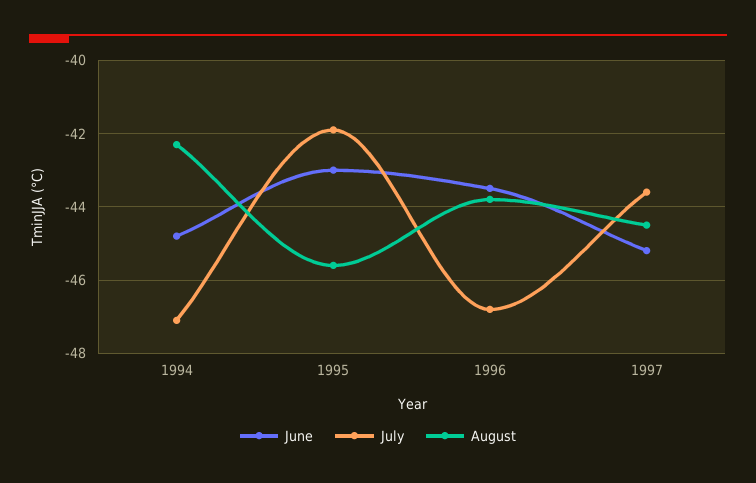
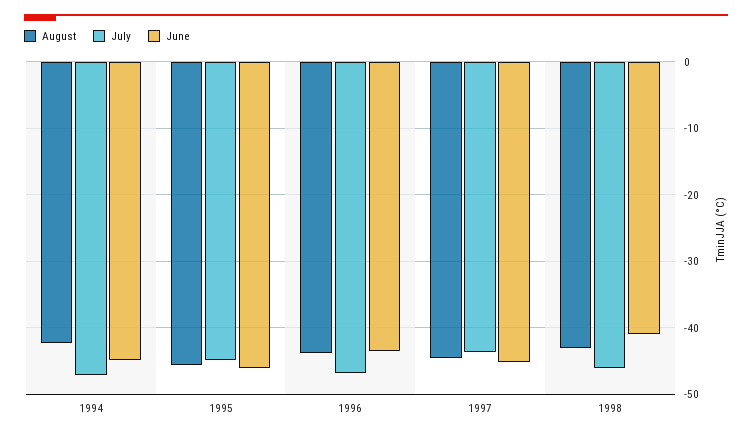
June, 1995: -43 -> -46
July, 1995: -42 -> -45
August, 1998: none -> -43
July, 1998: none -> -46
June, 1998: none -> -41

